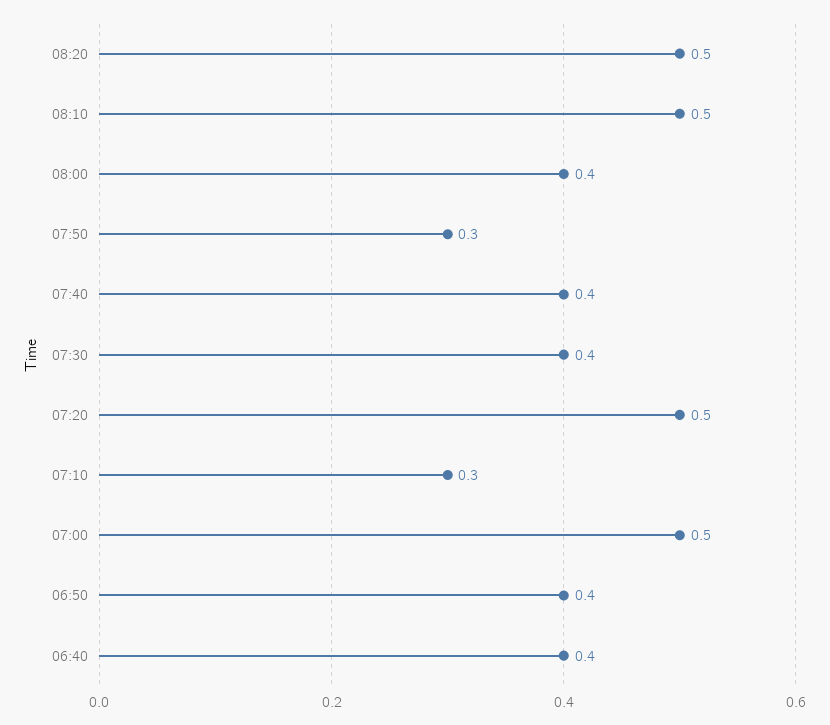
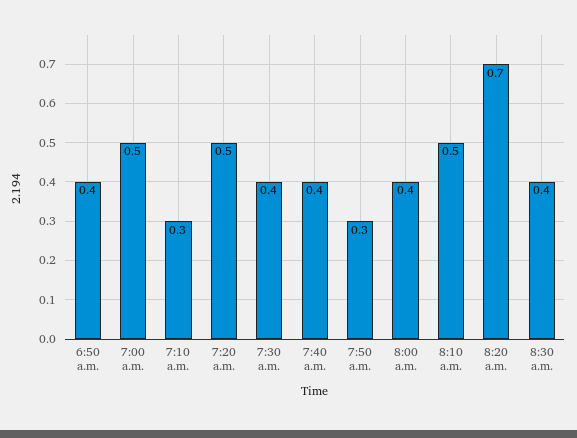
08:20: 0.5 -> 0.7
06:40: 0.4 -> none
8:30 a.m.: none -> 0.4

